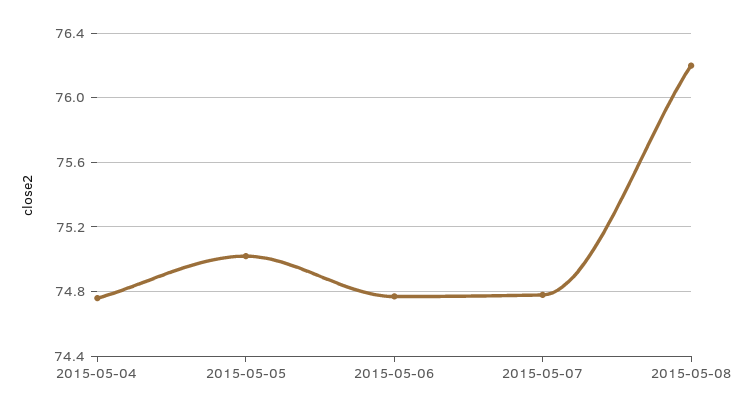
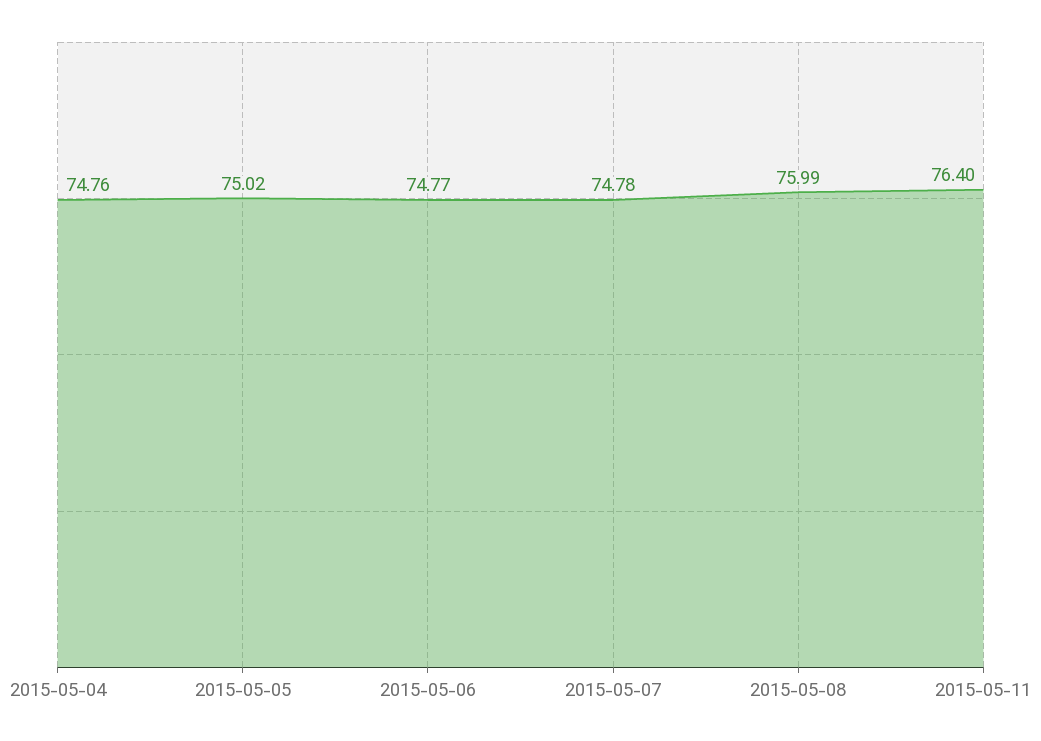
2015-05-08: 76.2 -> 75.99
2015-05-11: none -> 76.4

